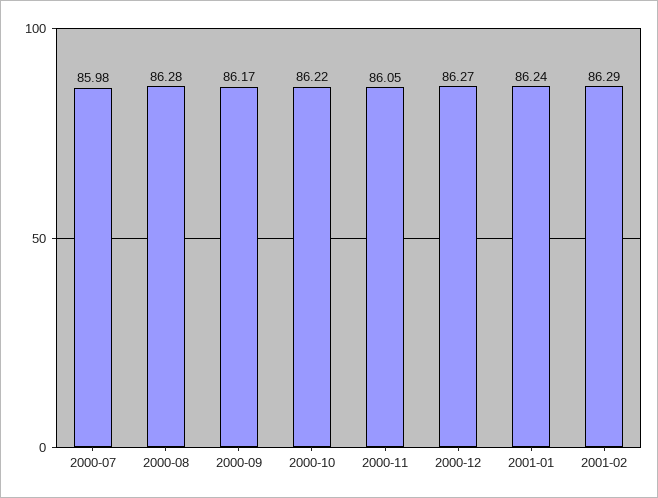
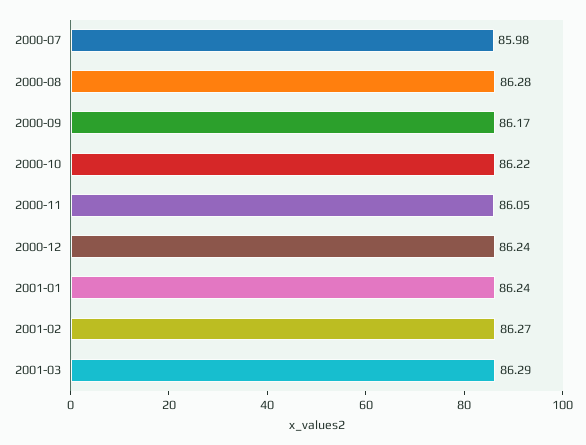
2000-12: 86.27 -> 86.24
2001-02: 86.29 -> 86.27
2001-03: none -> 86.29

